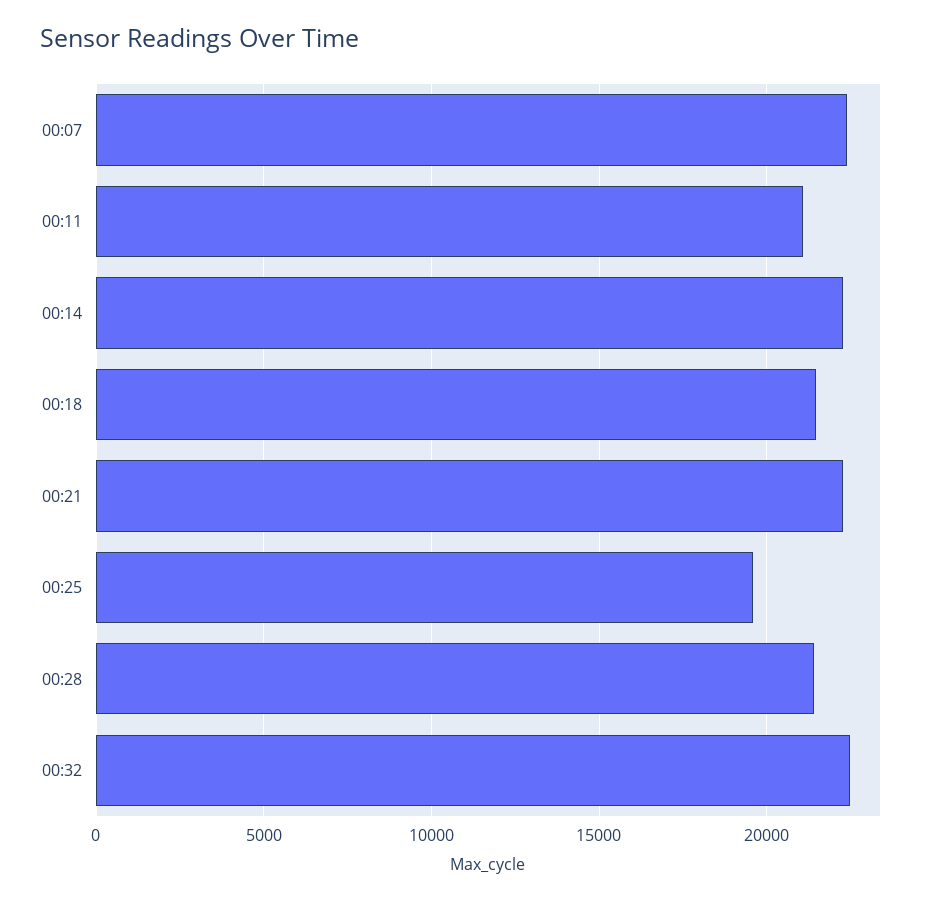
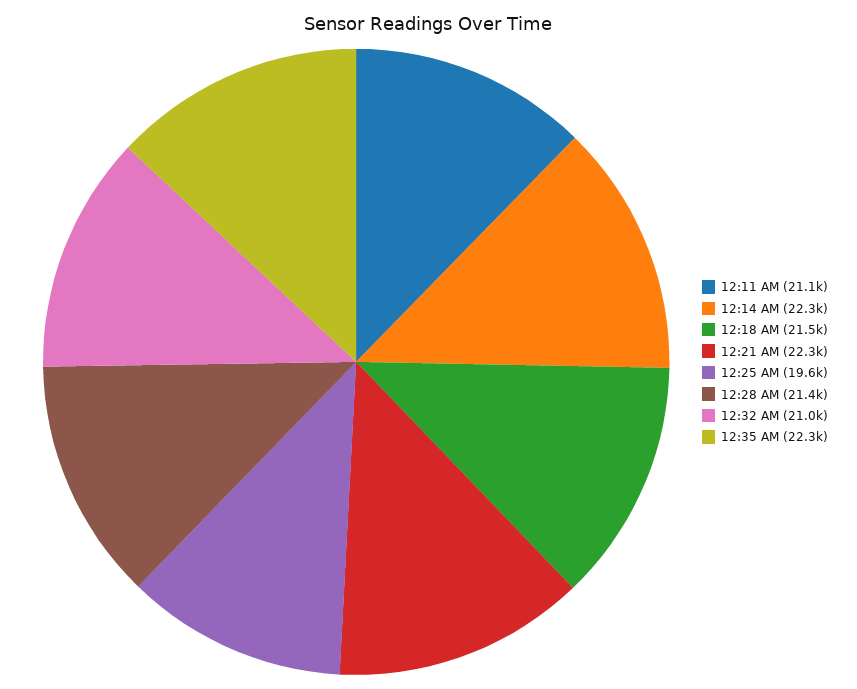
00:07: 22500 -> none
00:32: 22500 -> 21000
12:35 AM: none -> 22300

